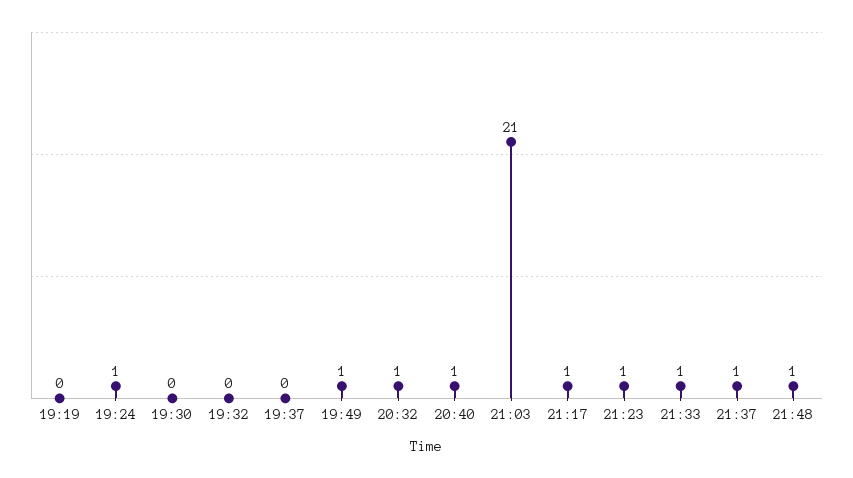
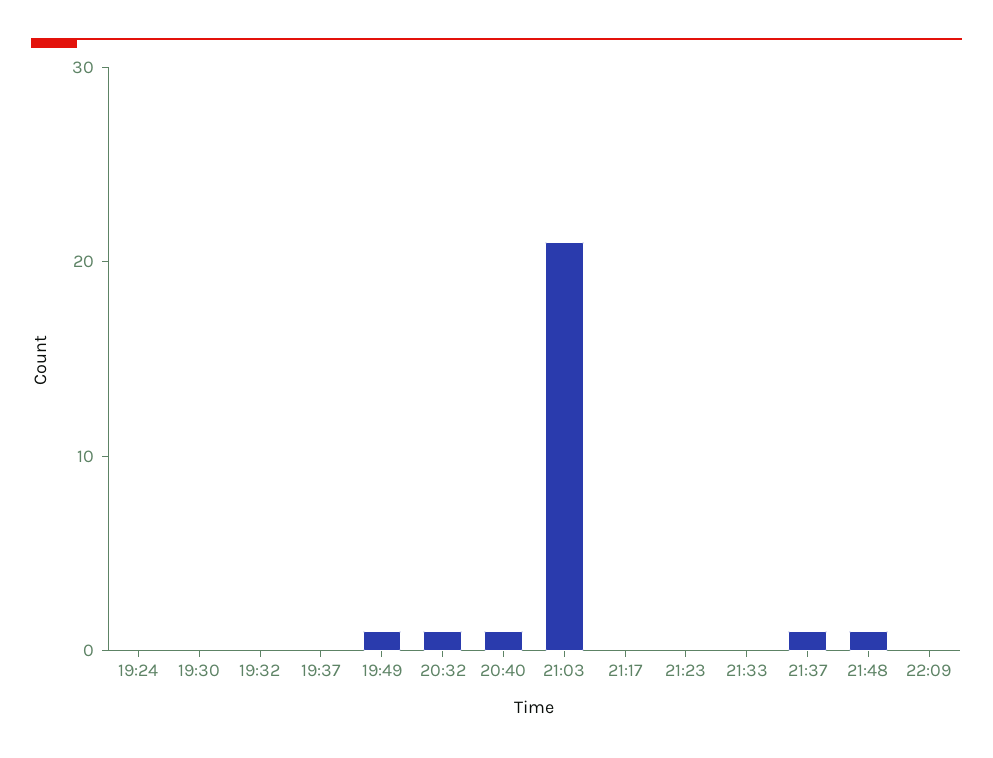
19:19: 0 -> none
19:24: 1 -> 0
21:17: 1 -> 0
21:23: 1 -> 0
21:33: 1 -> 0
22:09: none -> 0

